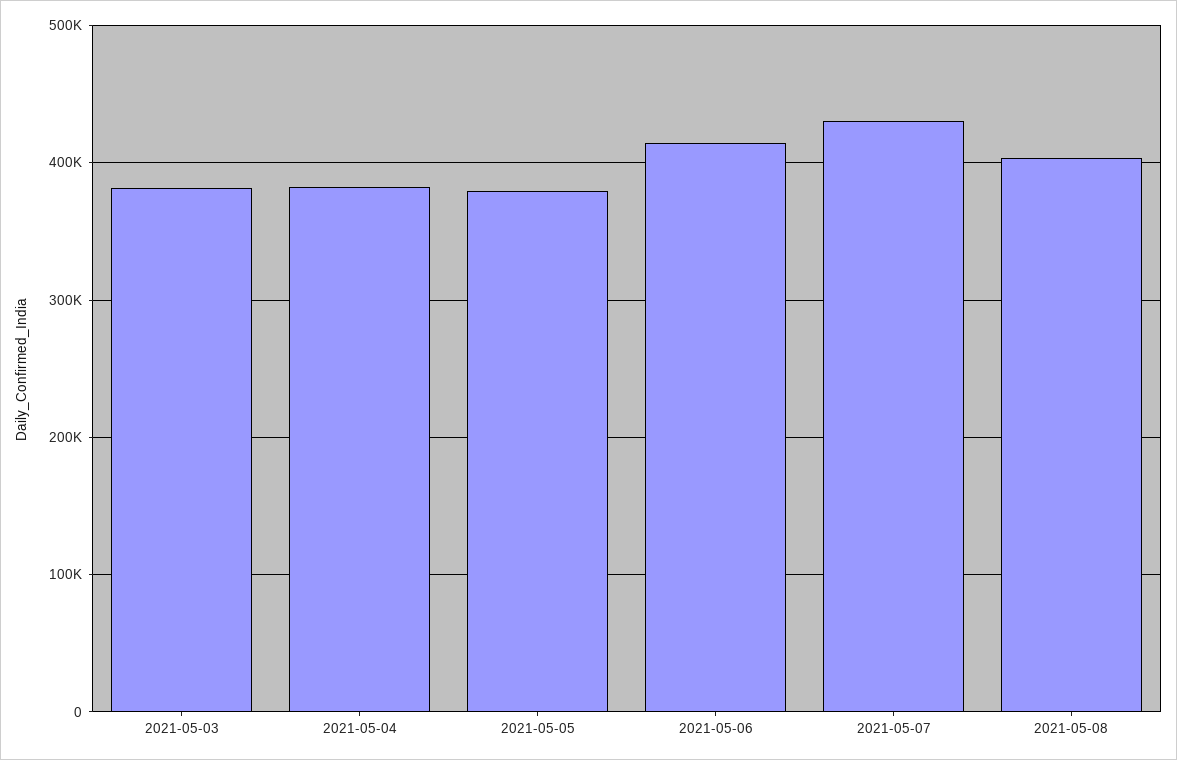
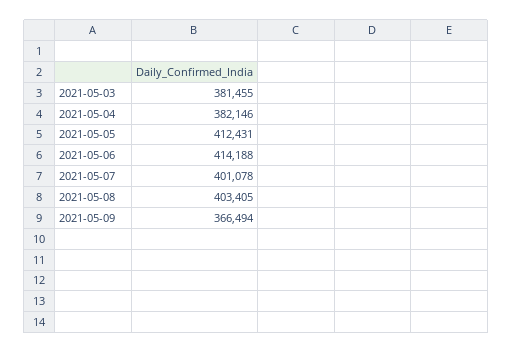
2021-05-05: 380000 -> 412431
2021-05-07: 430000 -> 401078
2021-05-09: none -> 366494

